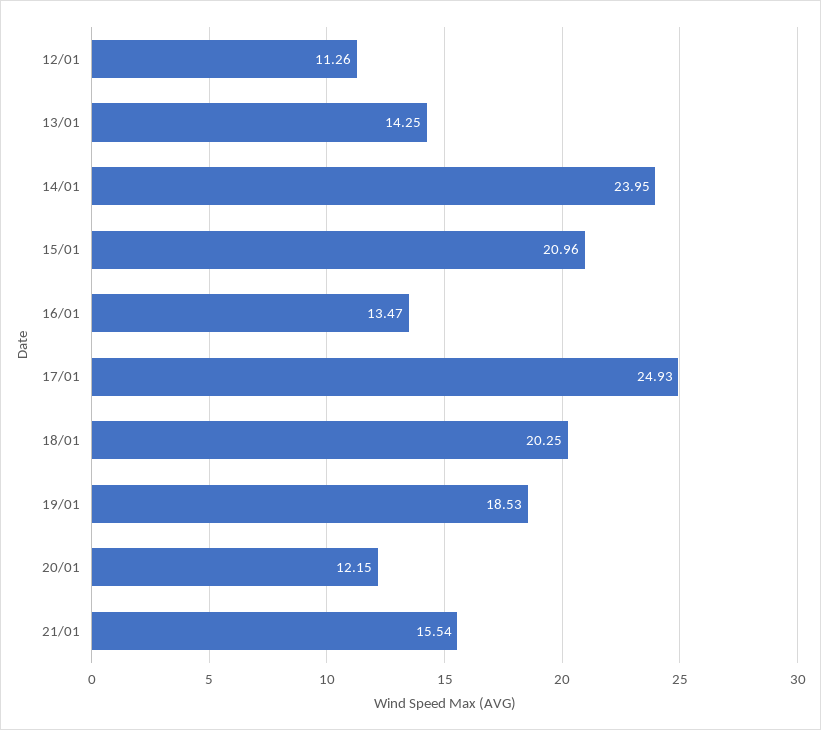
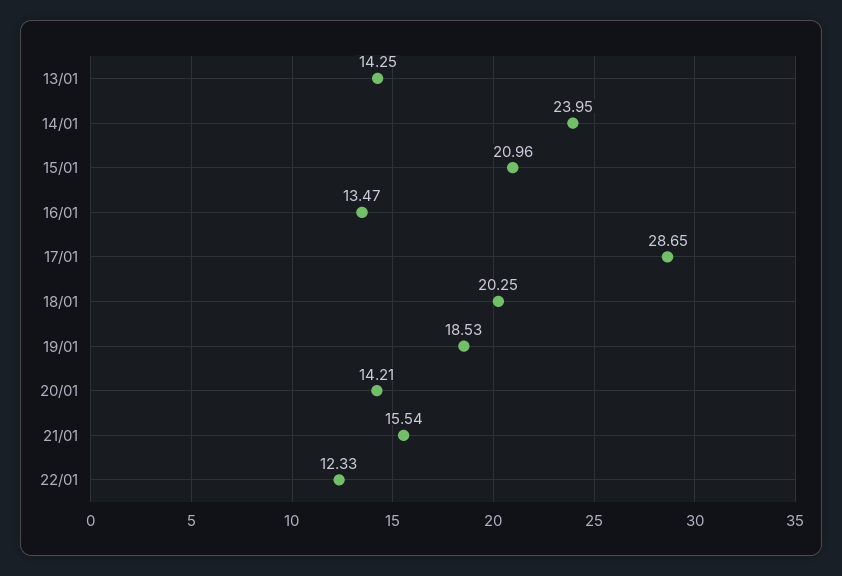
12/01: 11.26 -> none
17/01: 24.93 -> 28.65
20/01: 12.15 -> 14.21
22/01: none -> 12.33

